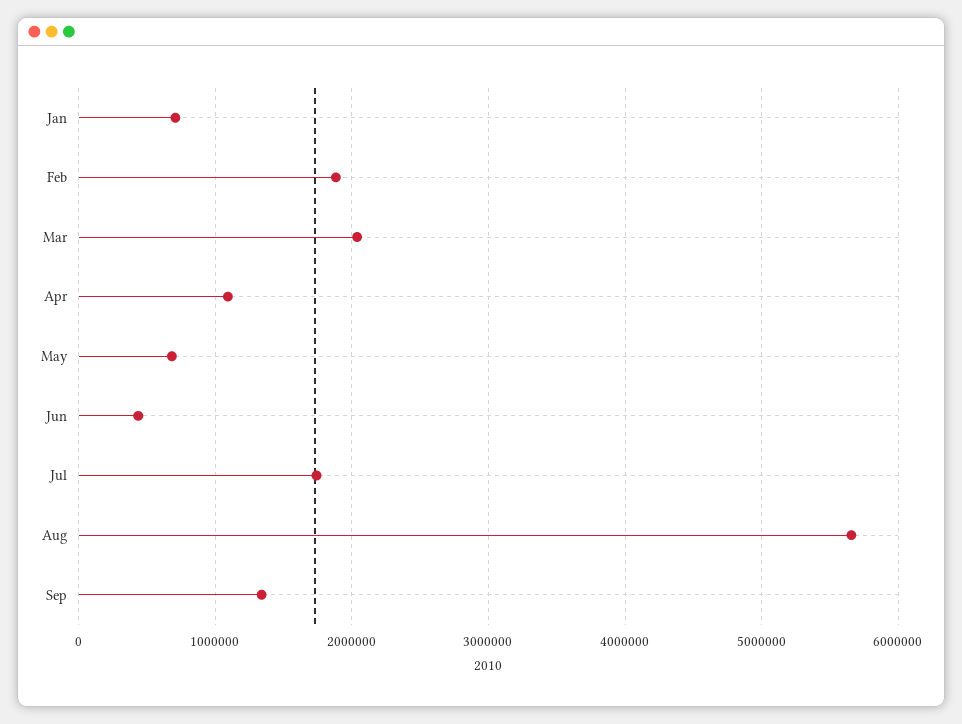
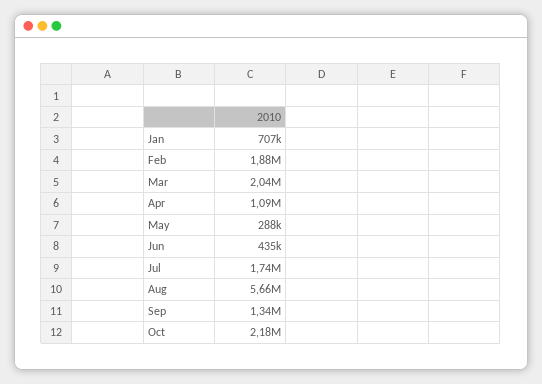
May: 700000 -> 288000
Oct: none -> 2180000

